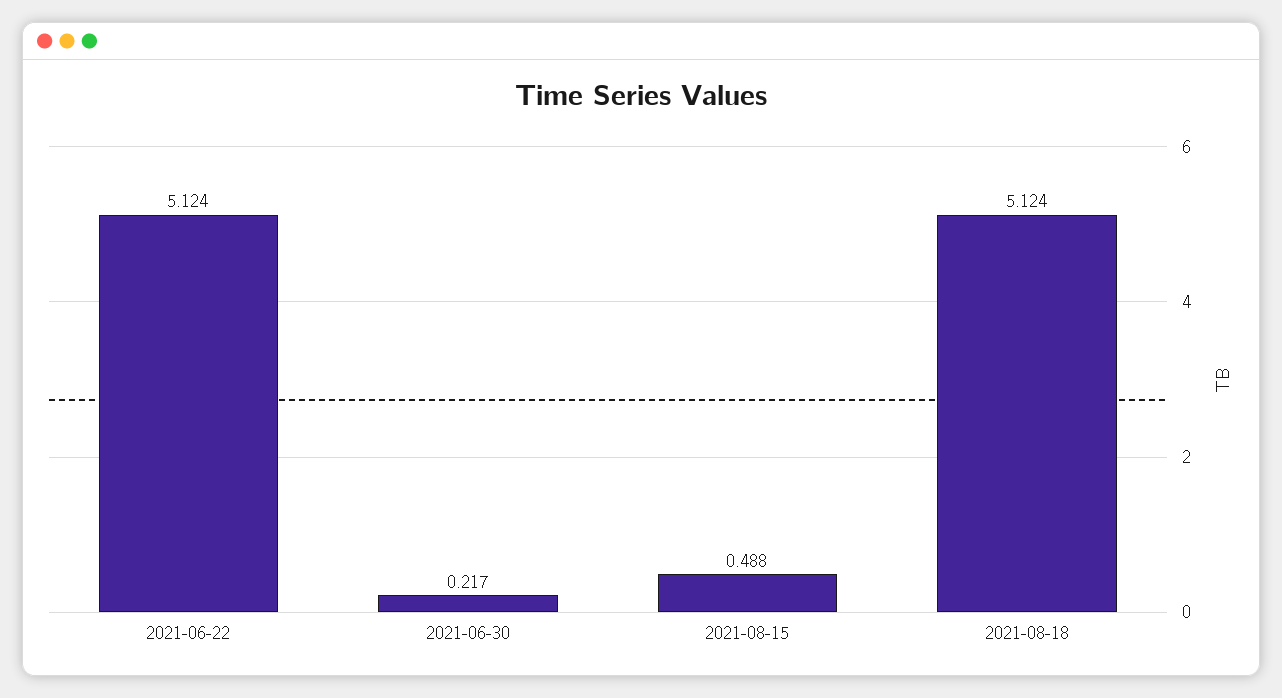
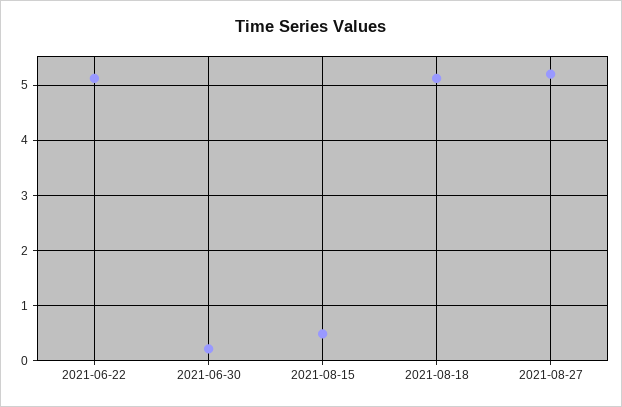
2021-08-27: none -> 5.2

